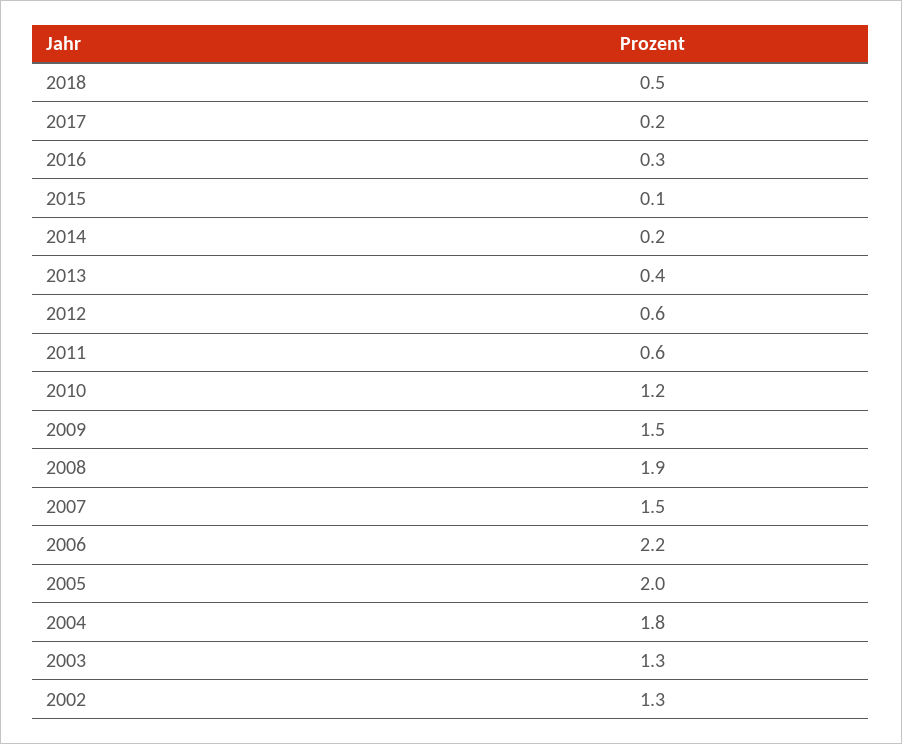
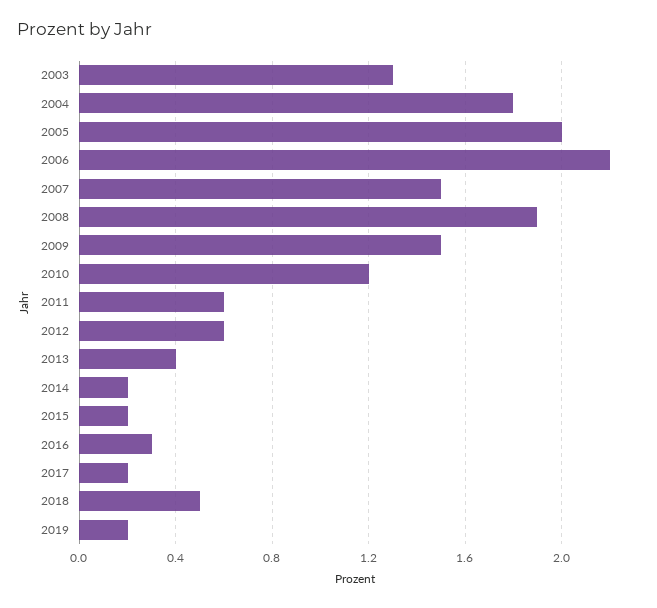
2015: 0.1 -> 0.2
2002: 1.3 -> none
2019: none -> 0.2

